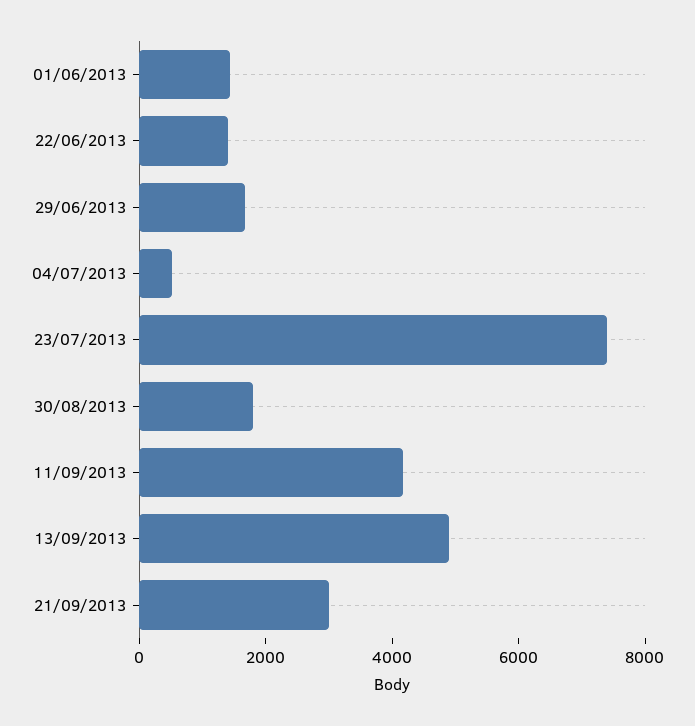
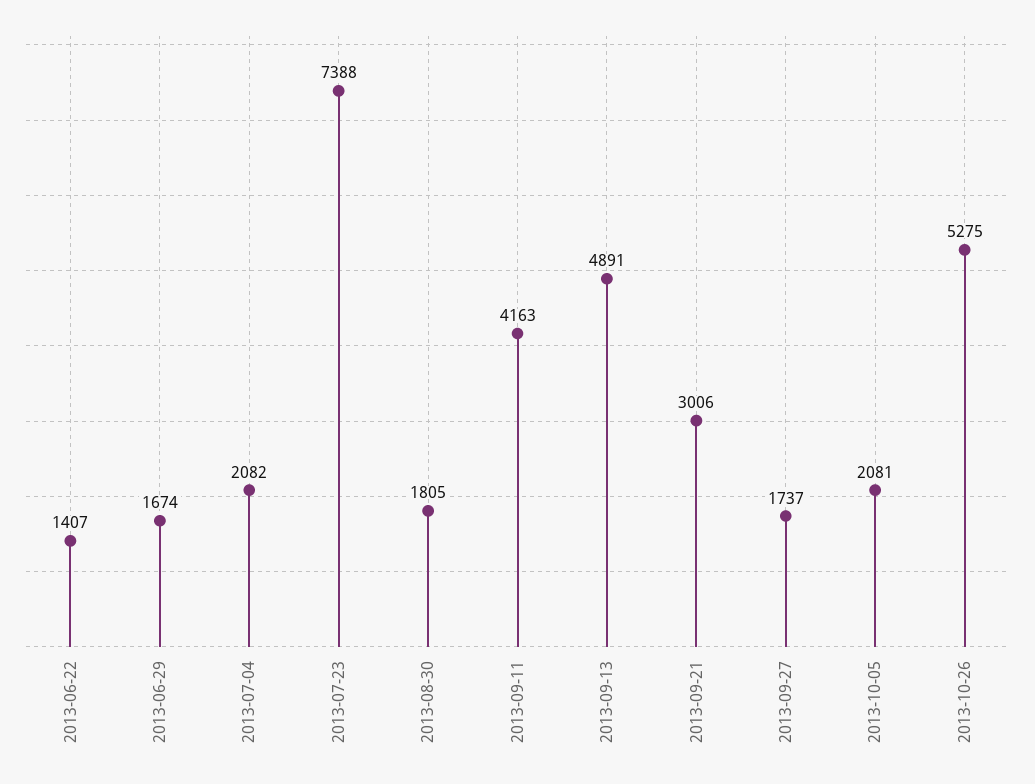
01/06/2013: 1500 -> none
04/07/2013: 500 -> 2082
2013-09-27: none -> 1737
2013-10-05: none -> 2081
2013-10-26: none -> 5275

